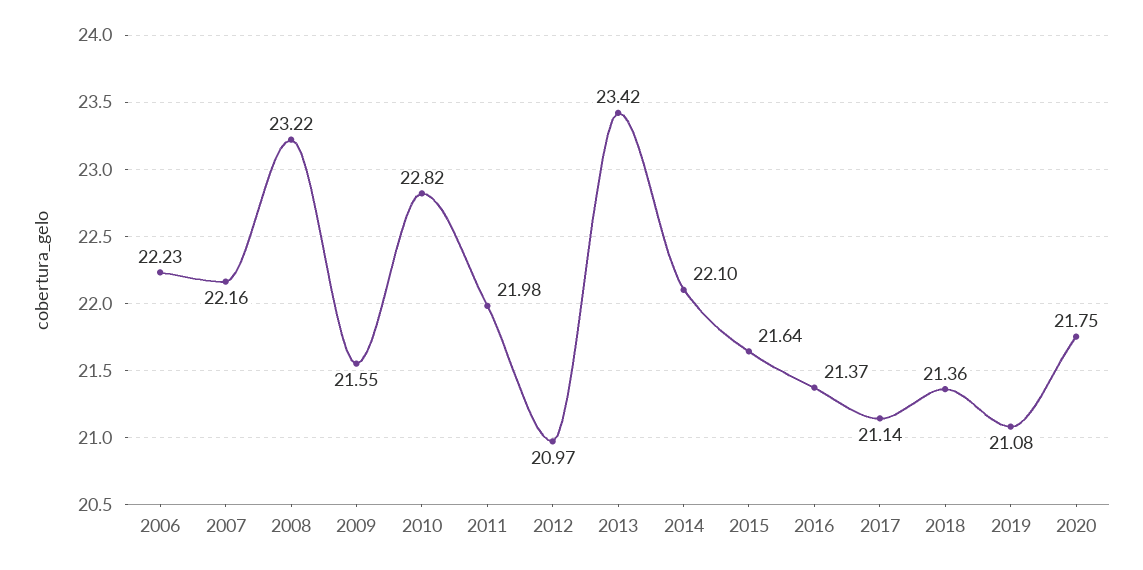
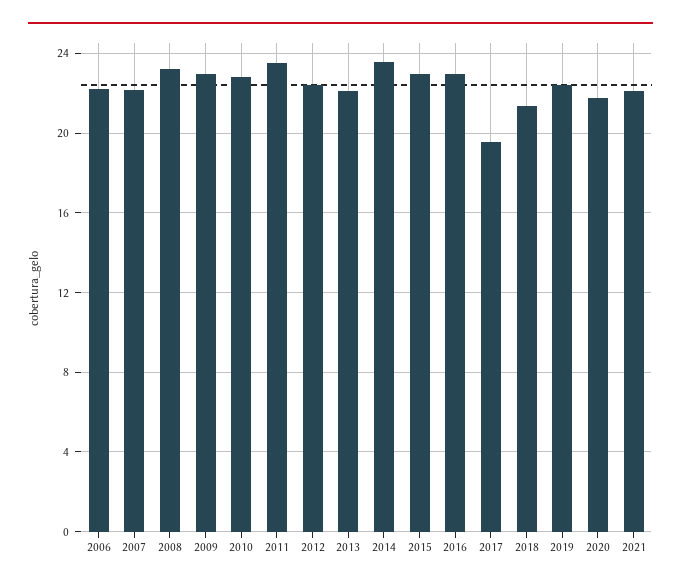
2009: 21.55 -> 23
2011: 21.98 -> 23.5
2012: 20.97 -> 22.5
2013: 23.42 -> 22
2014: 22.1 -> 23.5
2015: 21.64 -> 23
2016: 21.37 -> 23
2017: 21.14 -> 19.5
2019: 21.08 -> 22.5
2021: none -> 22

